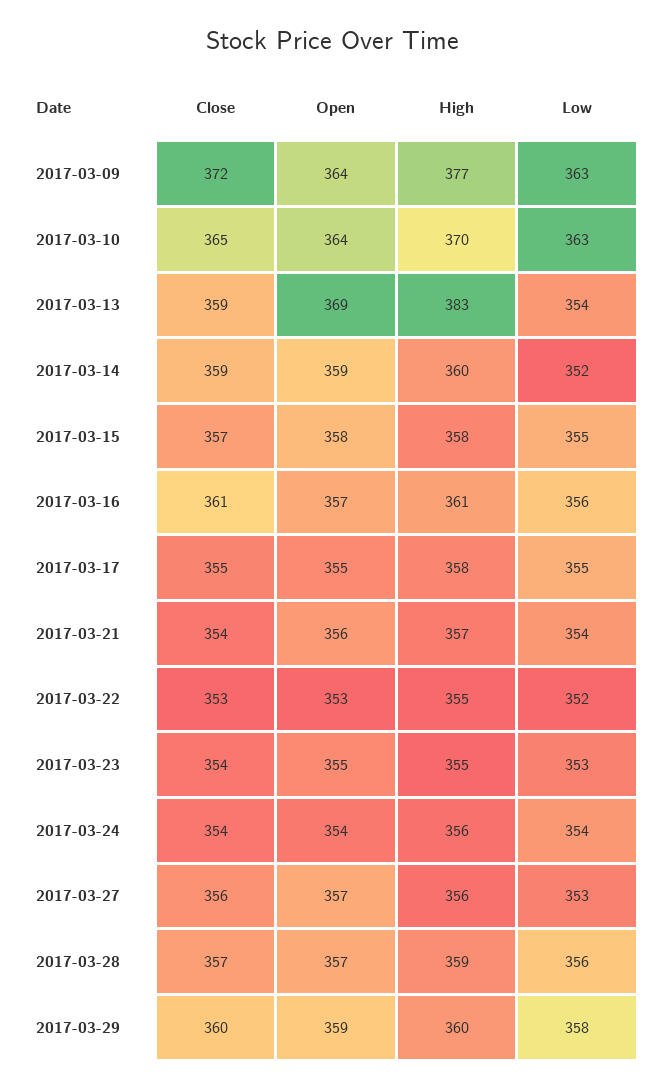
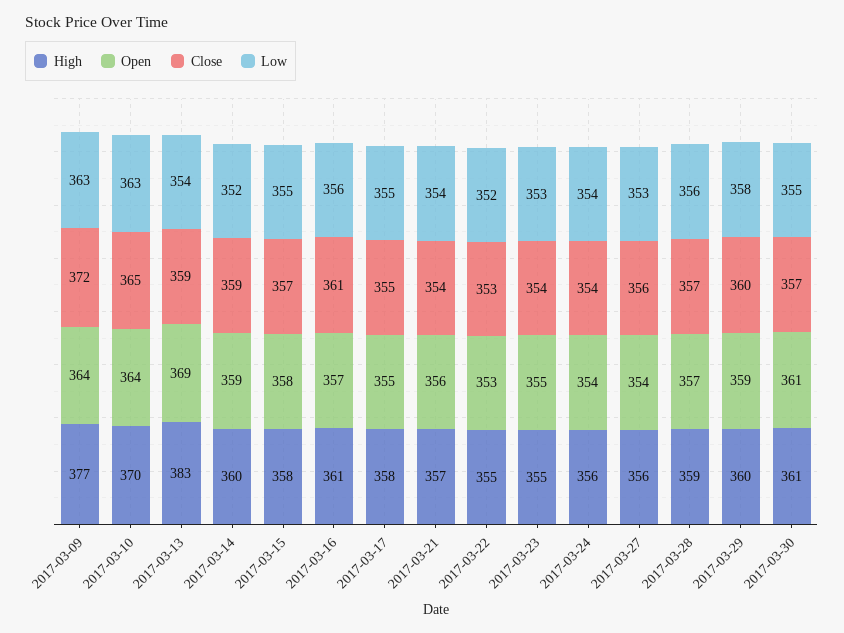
Open, 2017-03-27: 357 -> 354
High, 2017-03-30: none -> 361
Open, 2017-03-30: none -> 361
Close, 2017-03-30: none -> 357
Low, 2017-03-30: none -> 355

